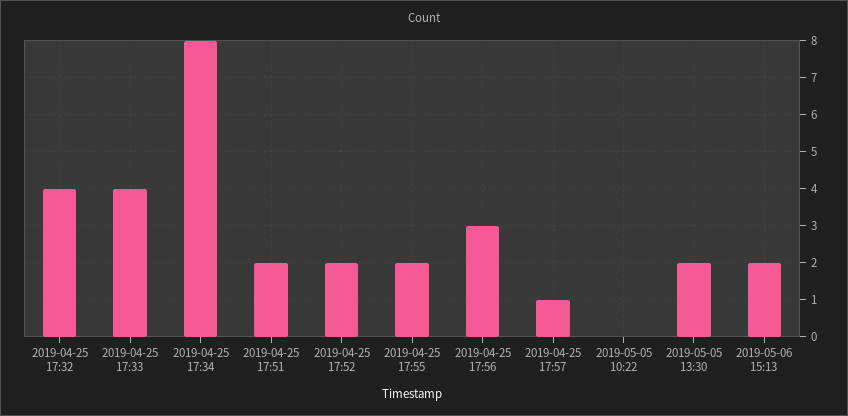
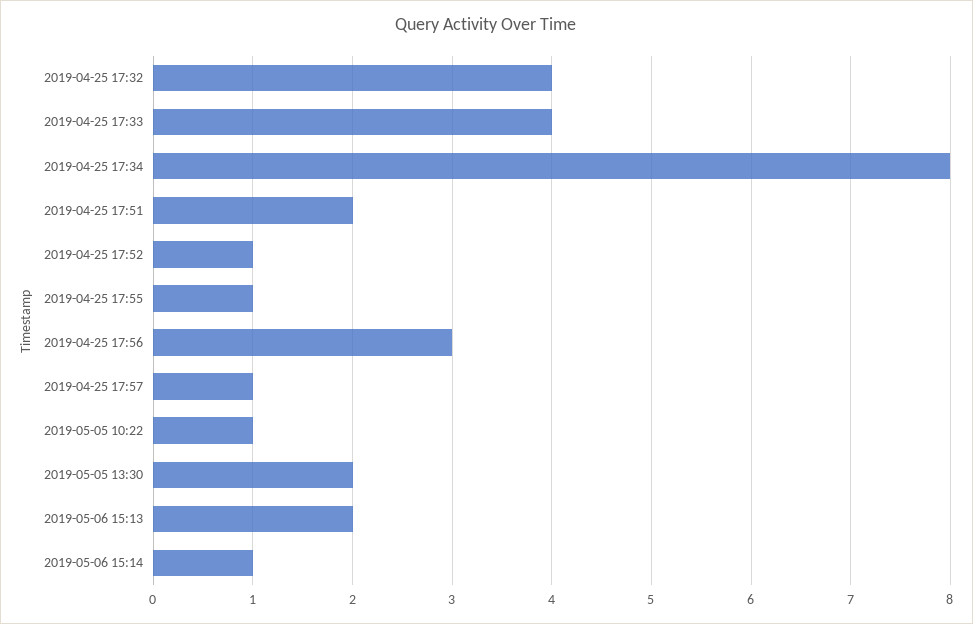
2019-04-25 17:52: 2 -> 1
2019-04-25 17:55: 2 -> 1
2019-05-05 10:22: 0 -> 1
2019-05-06 15:14: none -> 1

